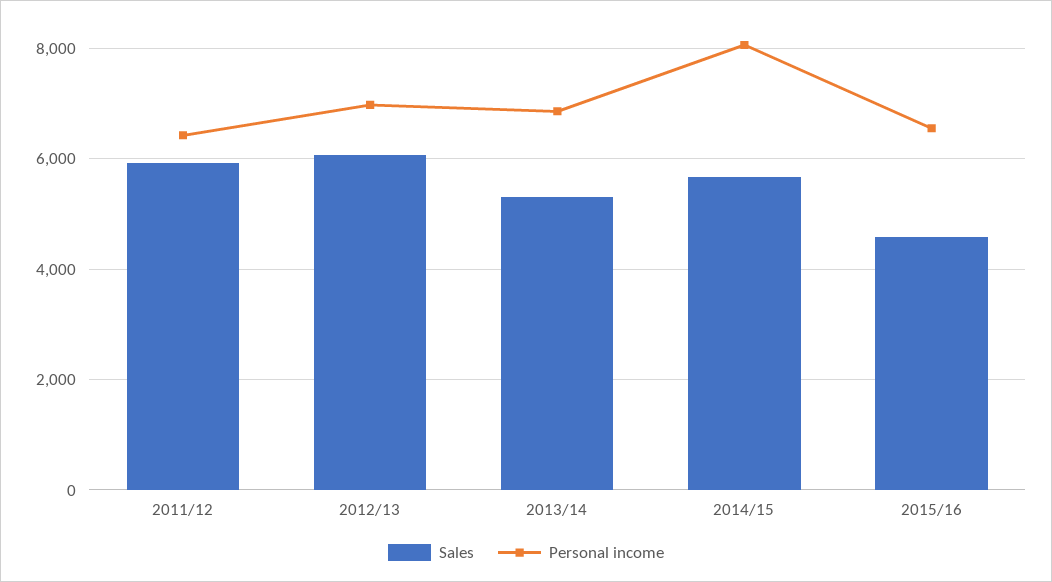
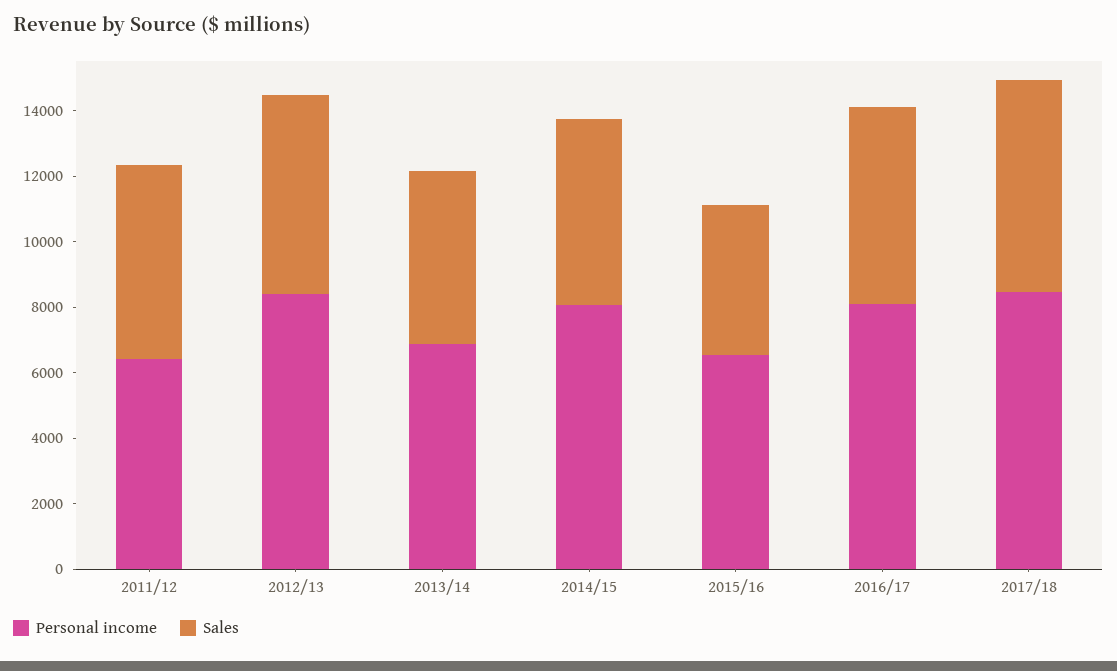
Personal income, 2012/13: 7000 -> 8500
Personal income, 2016/17: none -> 8000
Sales, 2016/17: none -> 6000
Personal income, 2017/18: none -> 8500
Sales, 2017/18: none -> 6500

